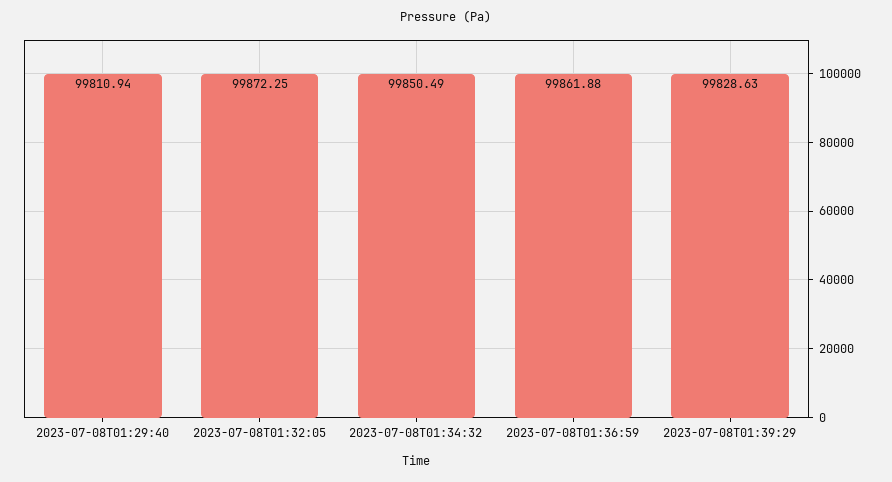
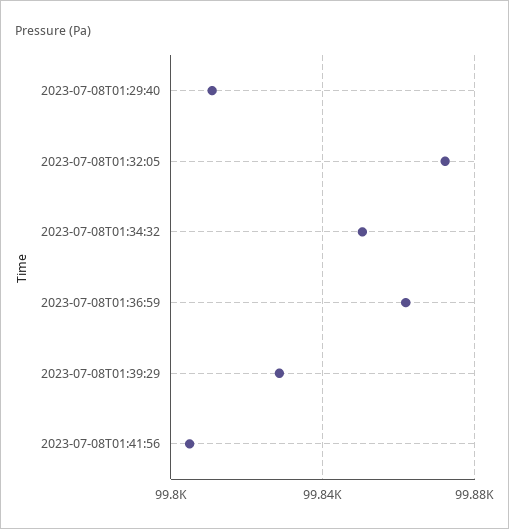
2023-07-08T01:41:56: none -> 99805

